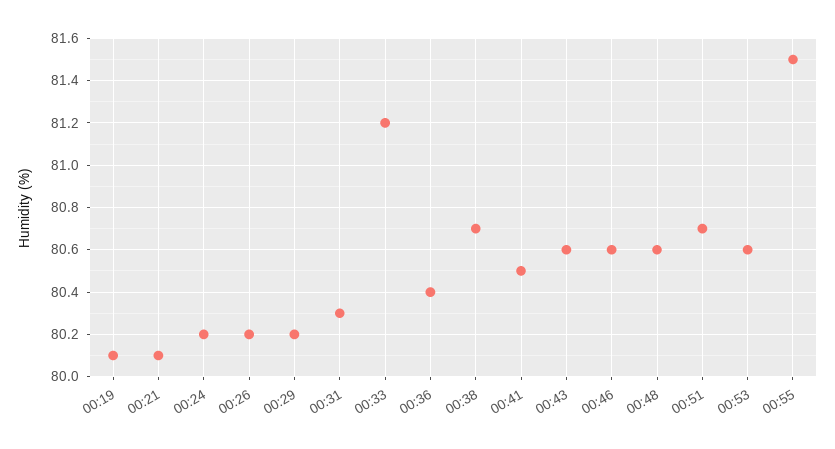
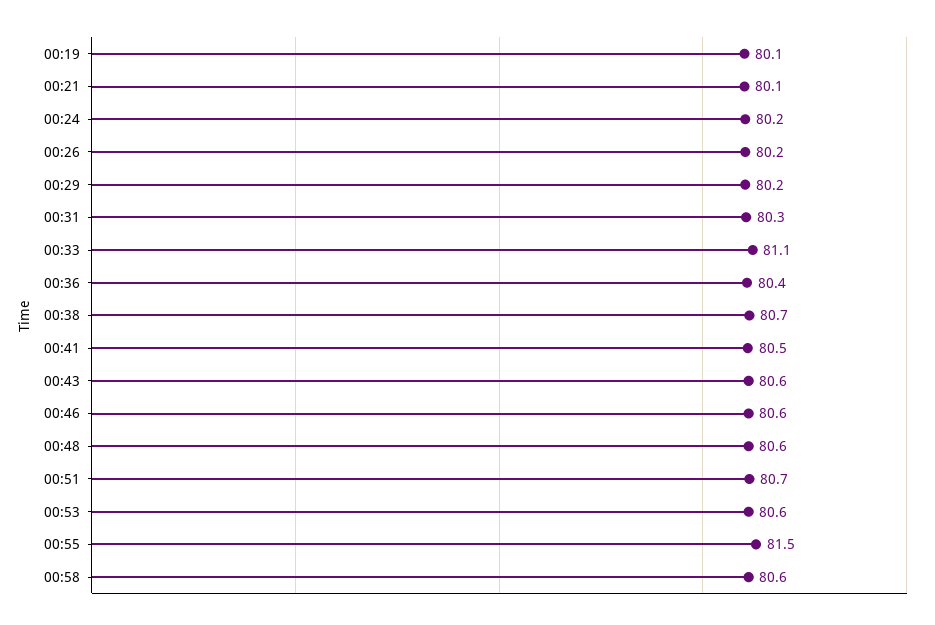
00:33: 81.2 -> 81.1
00:58: none -> 80.6

